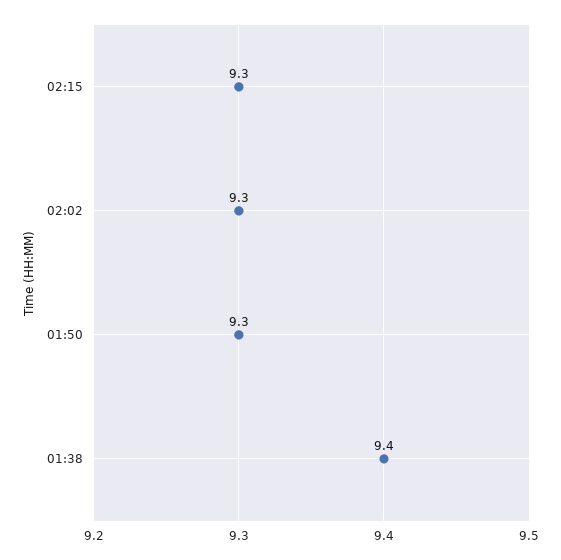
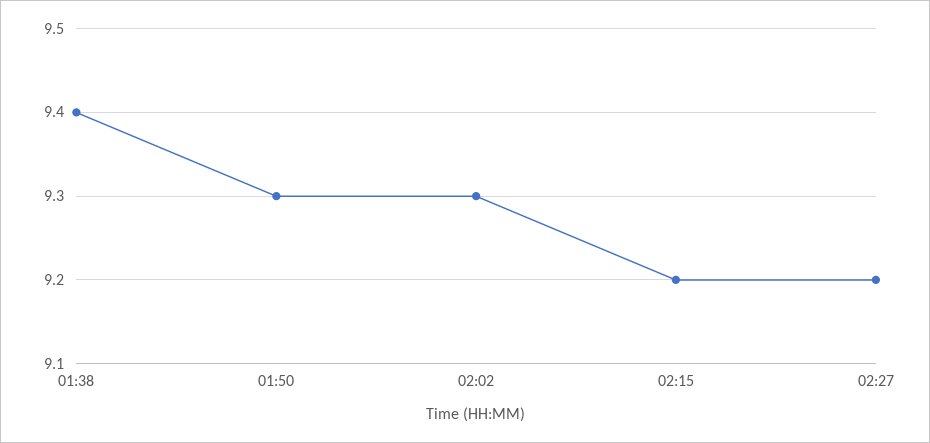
02:15: 9.3 -> 9.2
02:27: none -> 9.2

